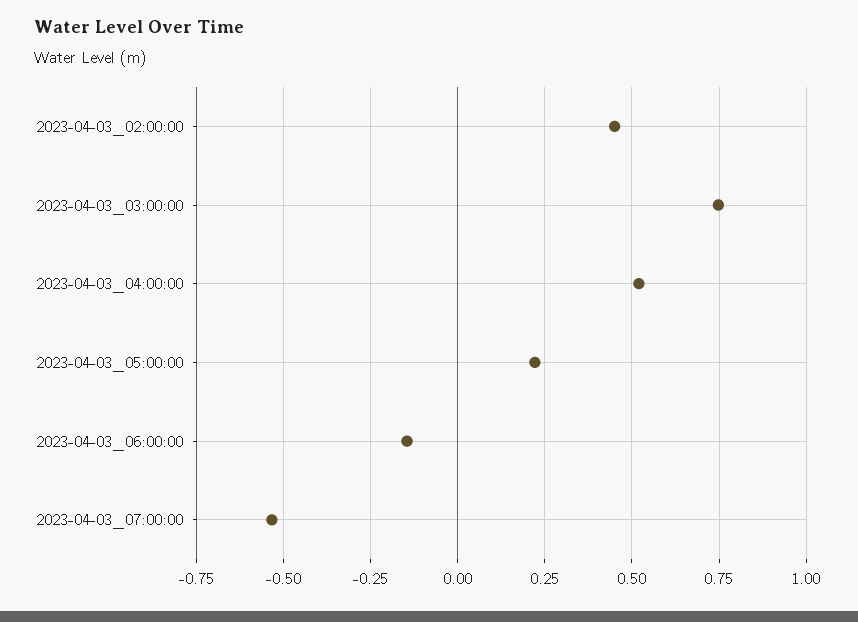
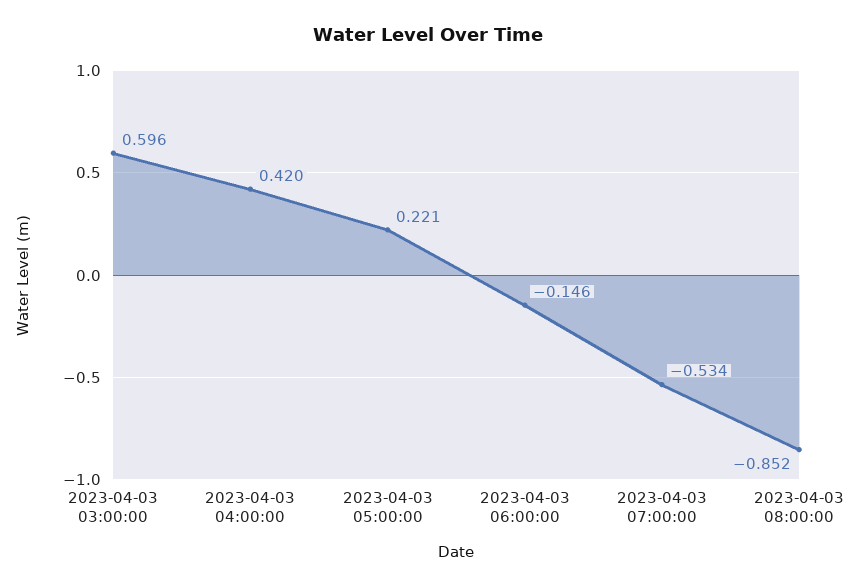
2023-04-03_02:00:00: 0.45 -> none
2023-04-03_03:00:00: 0.75 -> 0.596
2023-04-03_04:00:00: 0.525 -> 0.42
2023-04-03 08:00:00: none -> -0.852

